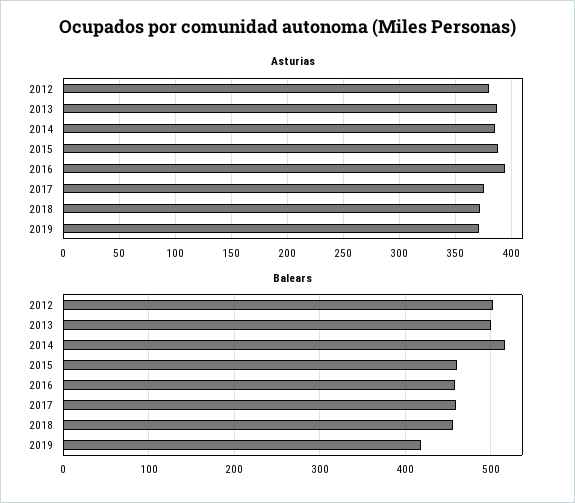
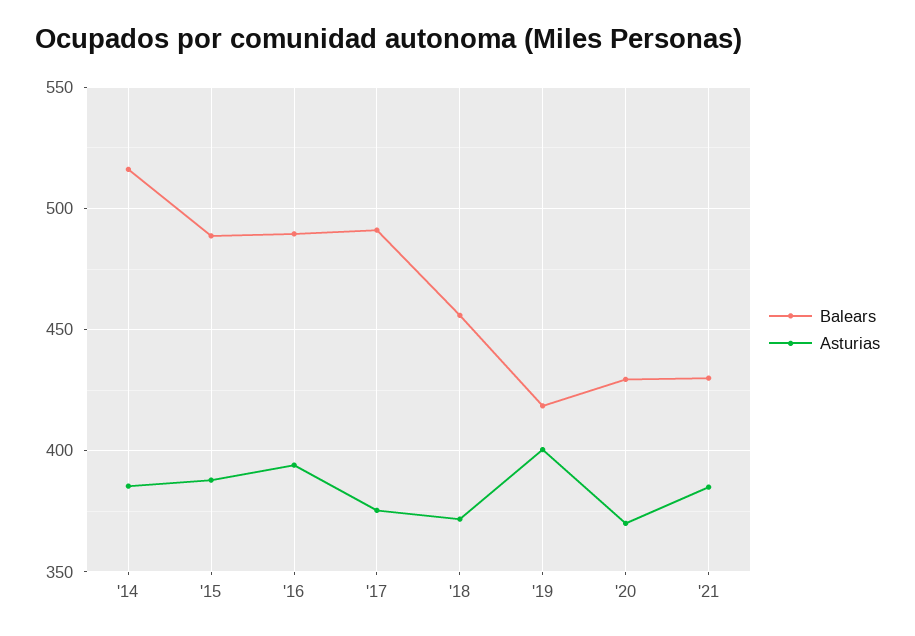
Asturias, 2012: 380 -> none
Asturias, 2013: 390 -> none
Asturias, 2019: 370 -> 400
Balears, 2012: 500 -> none
Balears, 2013: 500 -> none
Balears, 2015: 460 -> 490
Balears, 2016: 460 -> 490
Balears, 2017: 460 -> 490
Balears, '20: none -> 430
Asturias, '20: none -> 370
Balears, '21: none -> 430
Asturias, '21: none -> 385

